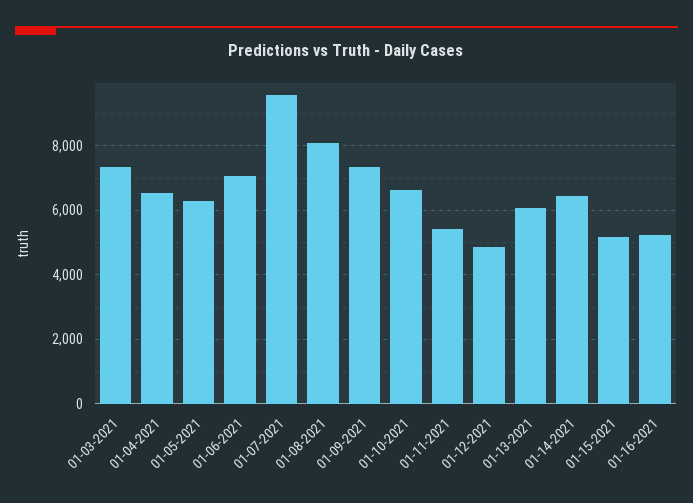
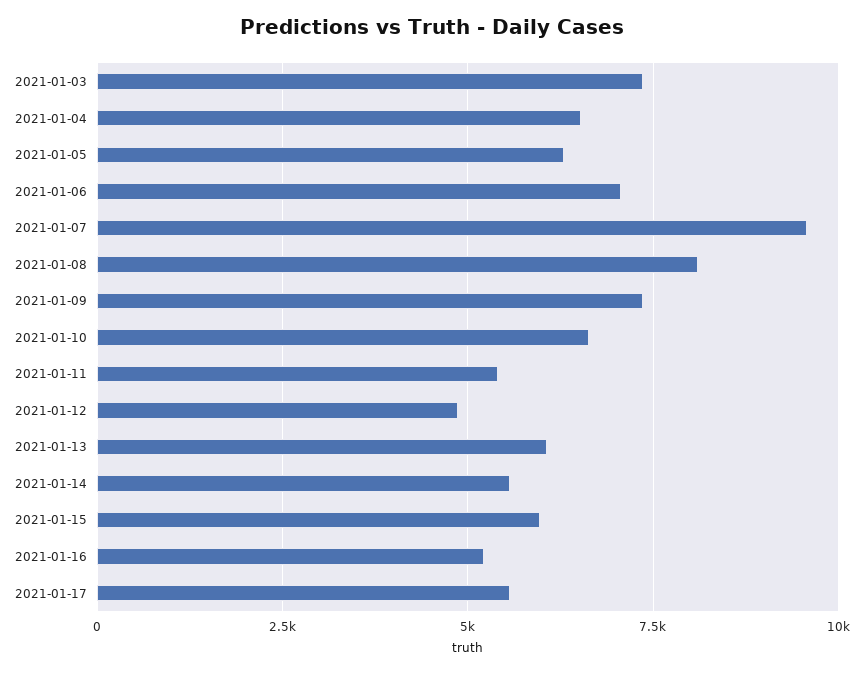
01-14-2021: 6400 -> 5500
01-15-2021: 5200 -> 6000
2021-01-17: none -> 5500

